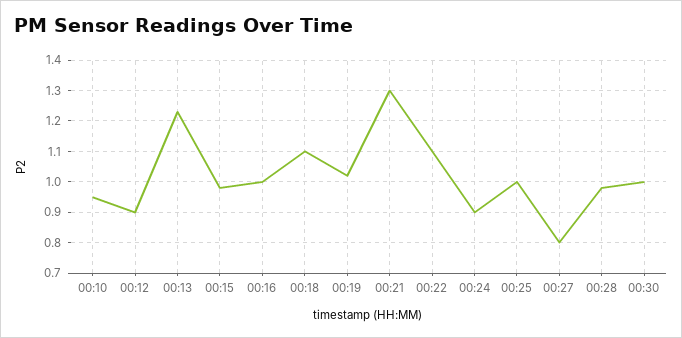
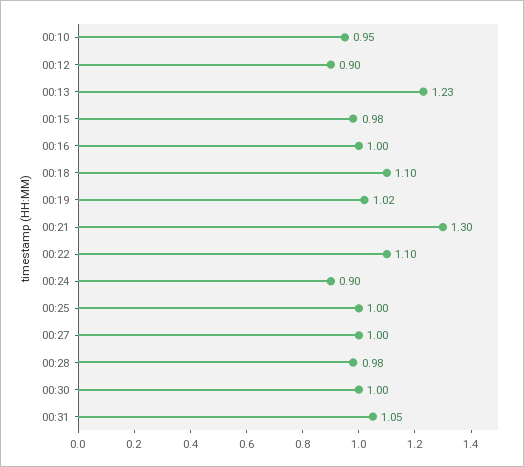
00:27: 0.8 -> 1
00:31: none -> 1.05

